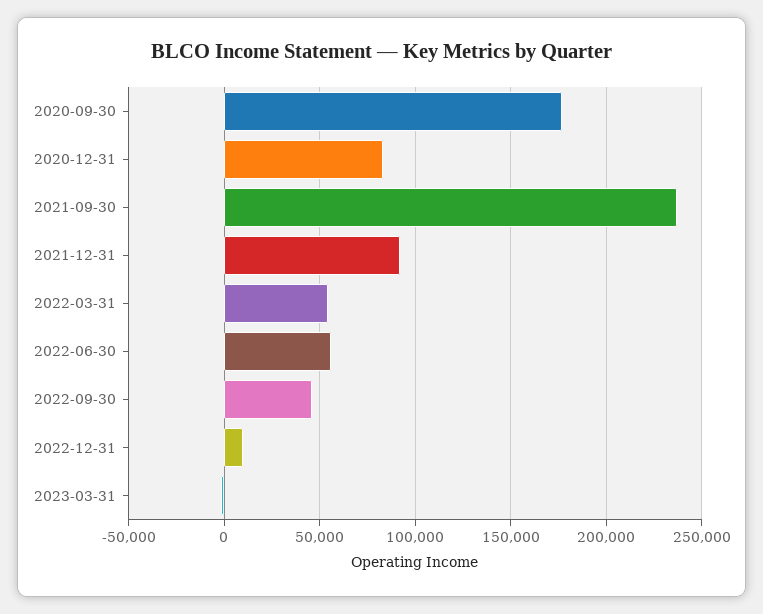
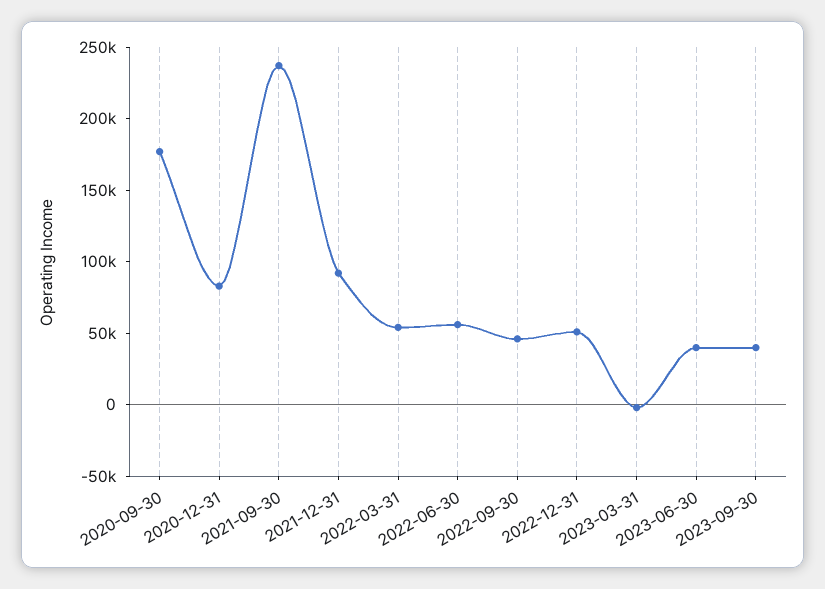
2022-12-31: 10000 -> 50000
2023-06-30: none -> 40000
2023-09-30: none -> 40000

